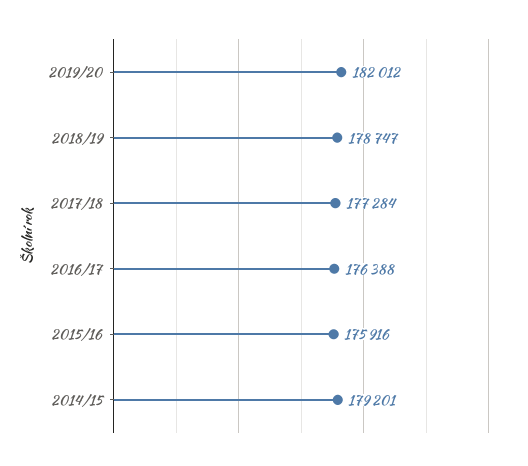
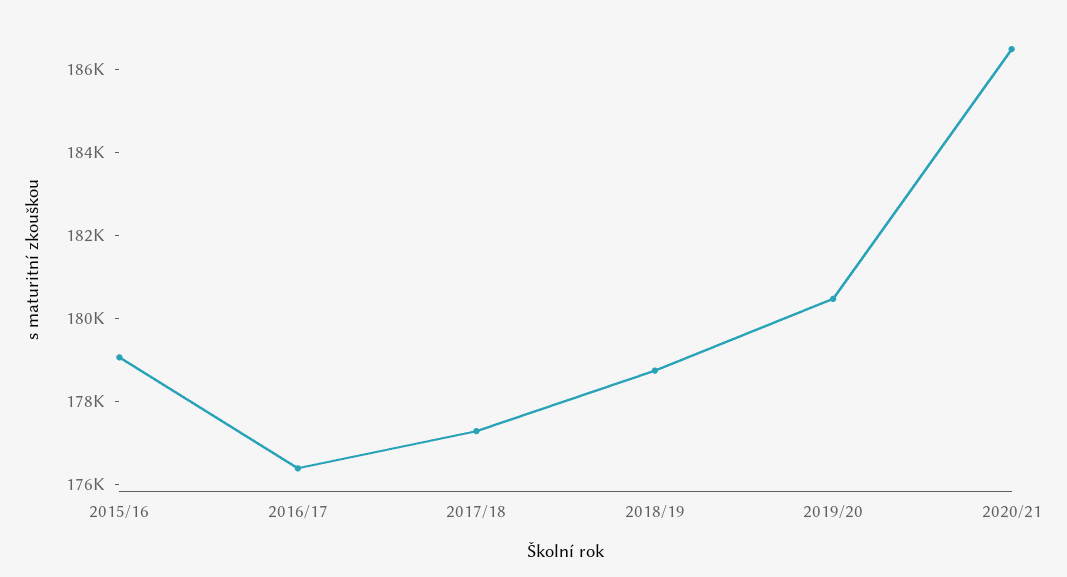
2019/20: 182012 -> 180500
2015/16: 175916 -> 179000
2014/15: 179201 -> none
2020/21: none -> 186500

